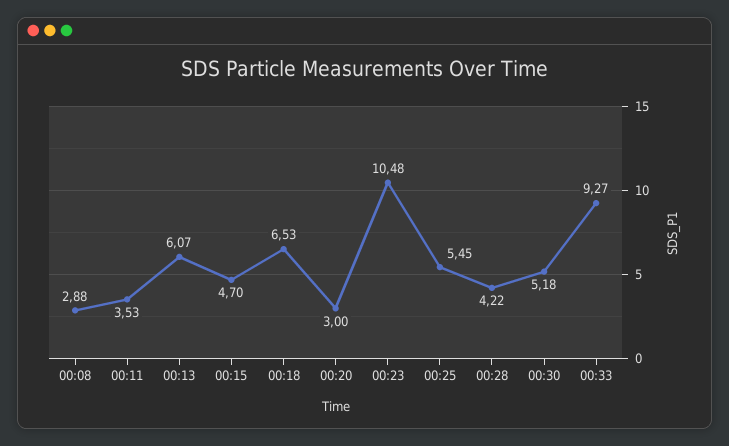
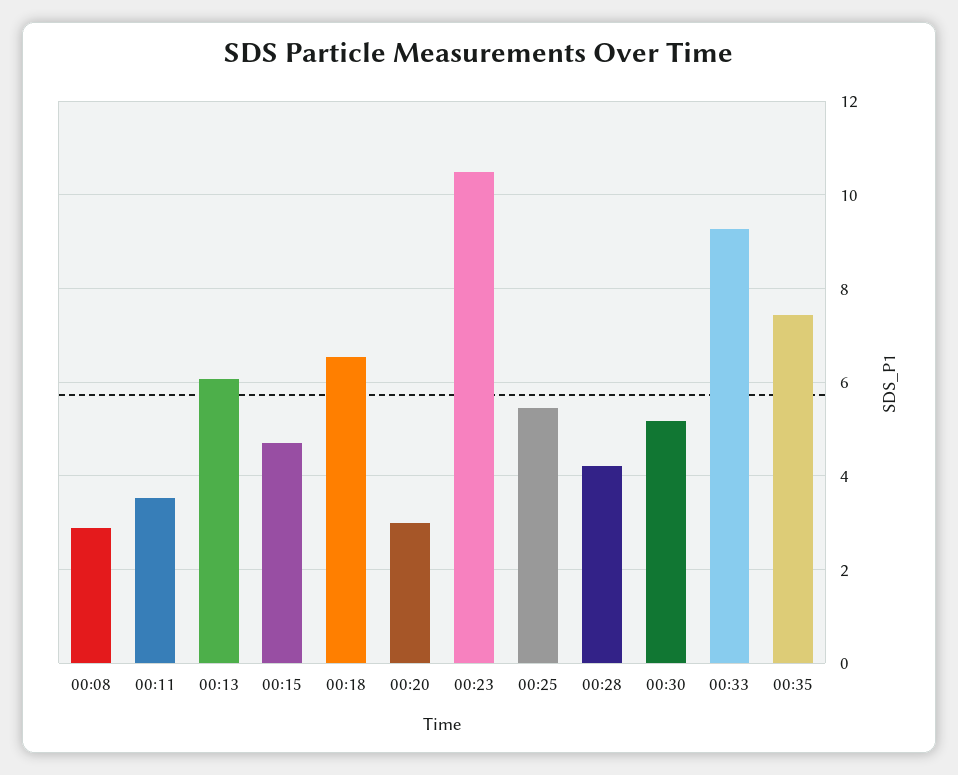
00:35: none -> 7.4

